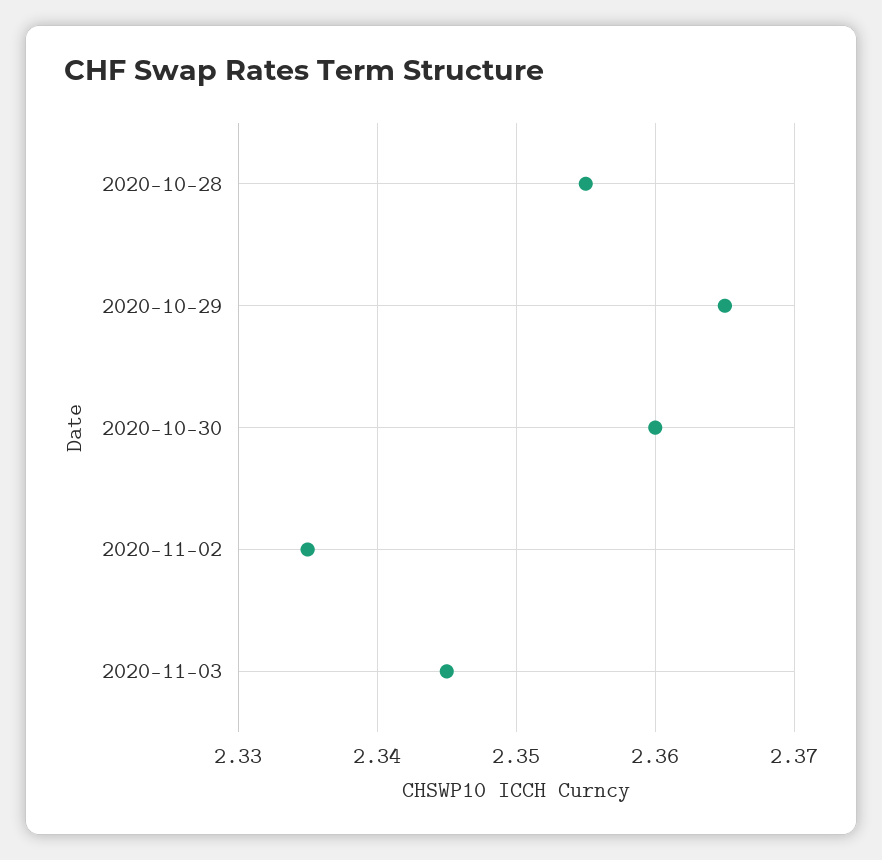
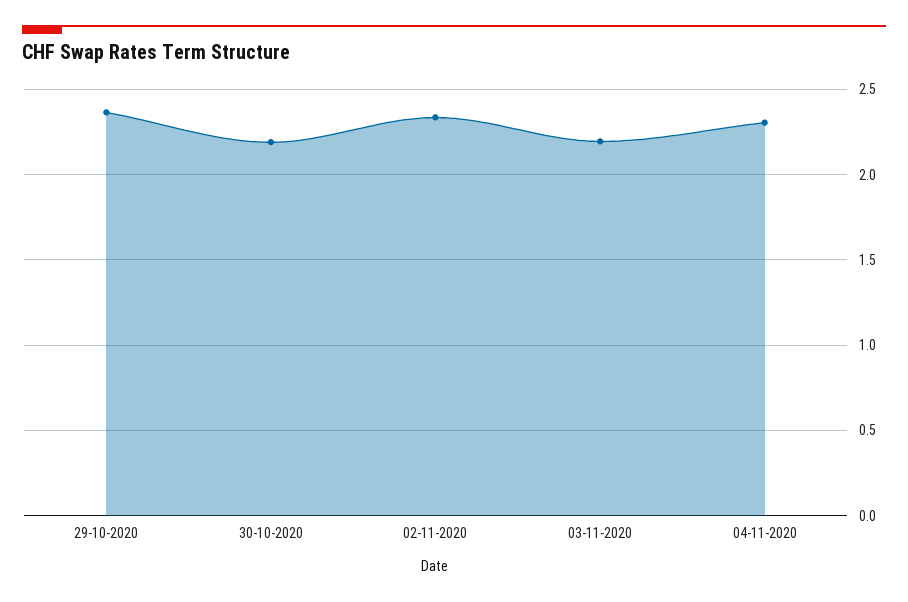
2020-10-28: 2.355 -> none
2020-10-30: 2.36 -> 2.2
2020-11-03: 2.345 -> 2.2
04-11-2020: none -> 2.3

